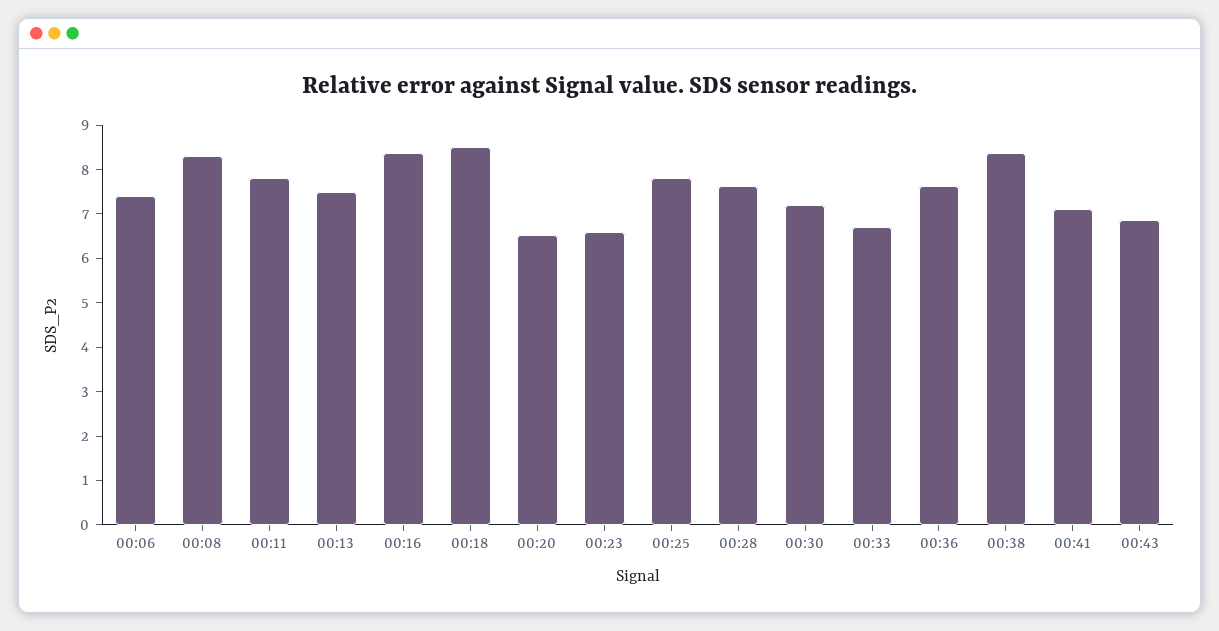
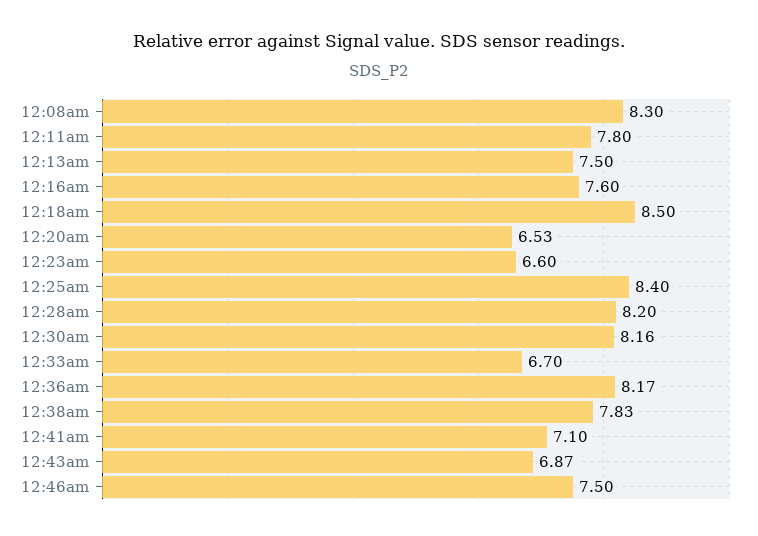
00:06: 7.4 -> none
00:16: 8.4 -> 7.6
00:25: 7.8 -> 8.4
00:28: 7.6 -> 8.2
00:30: 7.2 -> 8.16
00:36: 7.6 -> 8.17
00:38: 8.4 -> 7.83
12:46am: none -> 7.5

